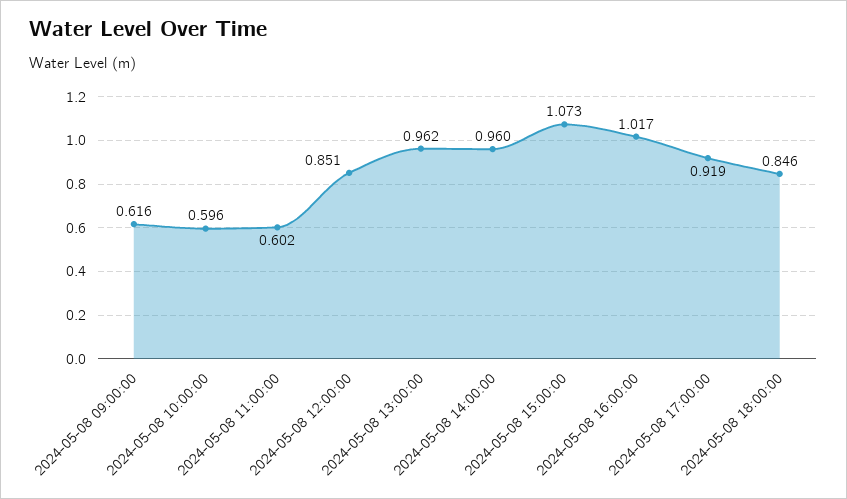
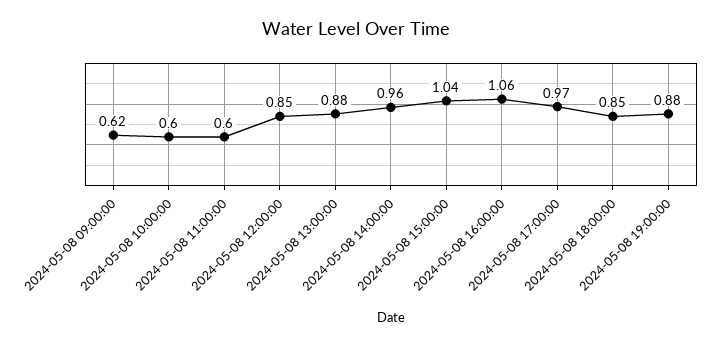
2024-05-08 13:00:00: 0.962 -> 0.88
2024-05-08 15:00:00: 1.073 -> 1.04
2024-05-08 16:00:00: 1.017 -> 1.06
2024-05-08 17:00:00: 0.919 -> 0.97
2024-05-08 19:00:00: none -> 0.88

